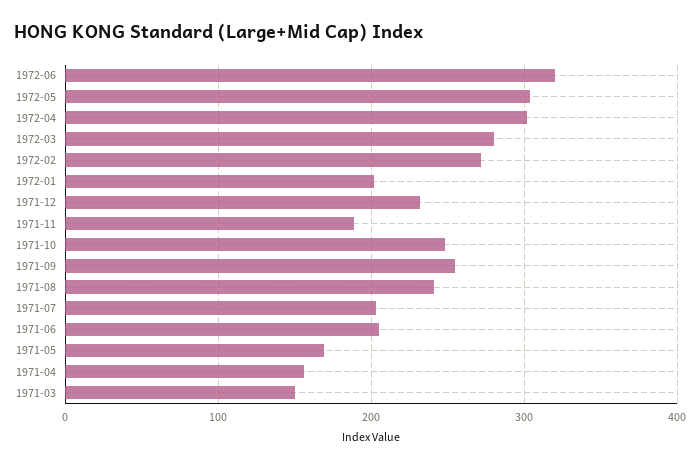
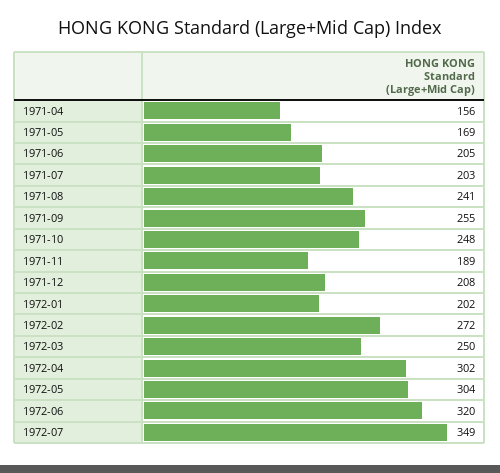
1972-03: 280 -> 250
1971-12: 230 -> 208
1971-03: 150 -> none
1972-07: none -> 349

